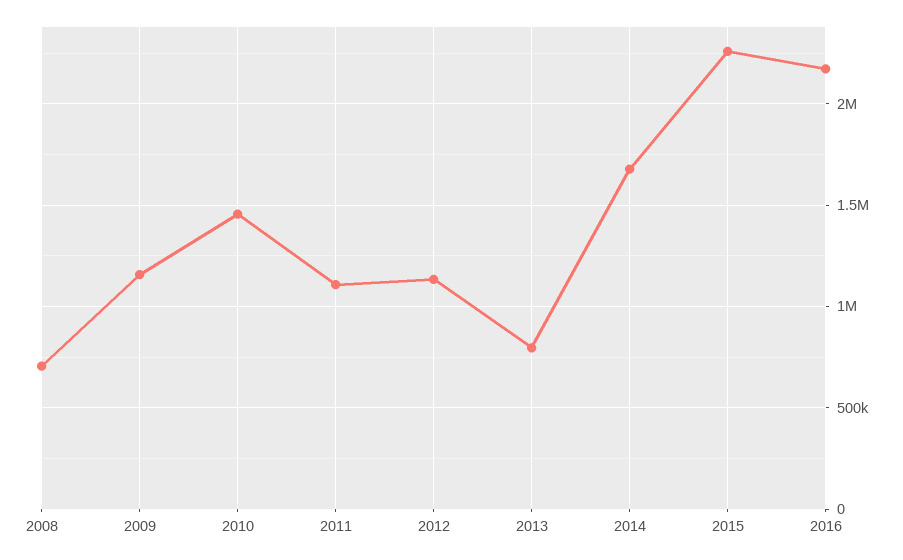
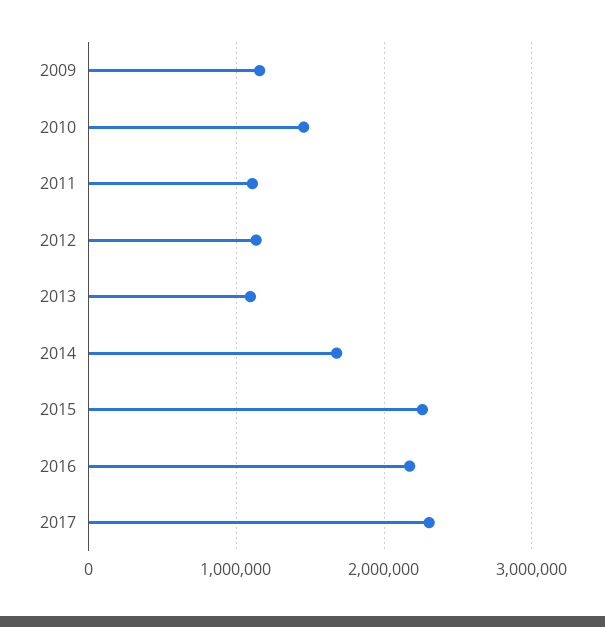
2008: 700000 -> none
2013: 800000 -> 1100000
2017: none -> 2300000

